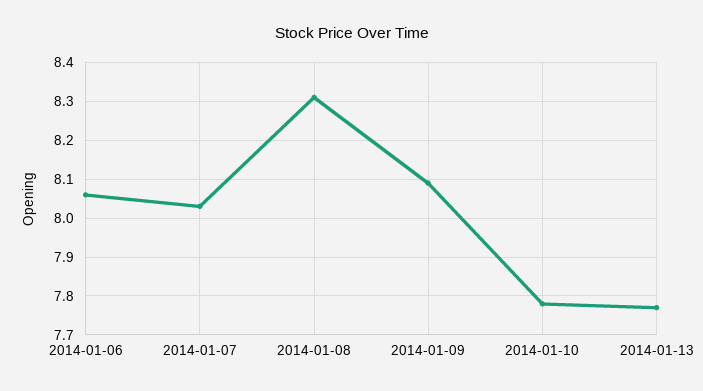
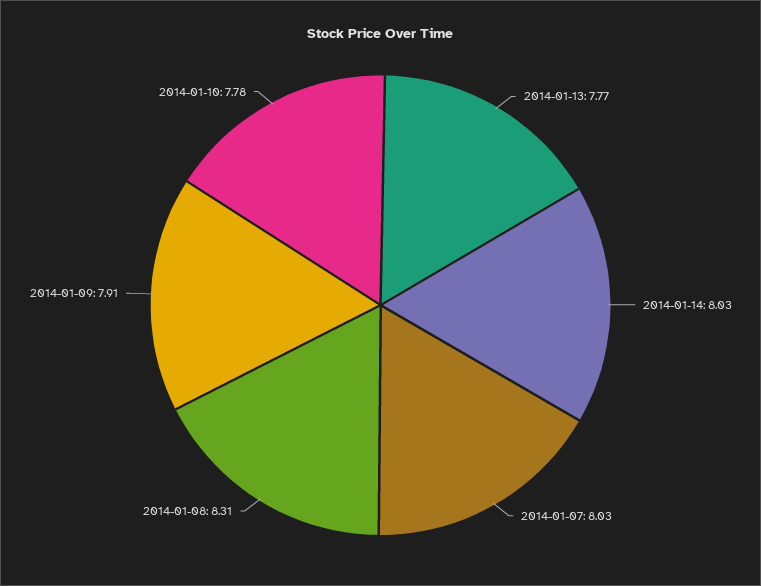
2014-01-06: 8.05 -> none
2014-01-09: 8.1 -> 7.91
2014-01-14: none -> 8.03

